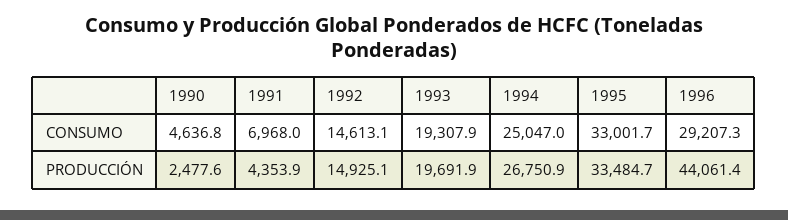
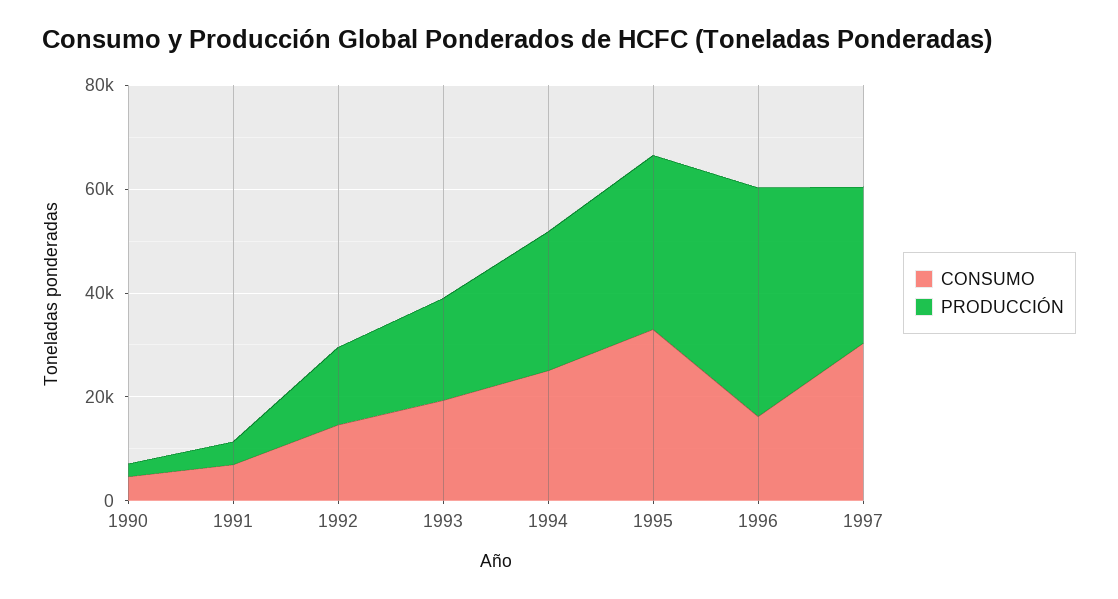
CONSUMO, 1996: 29207.3 -> 15000
CONSUMO, 1997: none -> 30000
PRODUCCIÓN, 1997: none -> 30000

